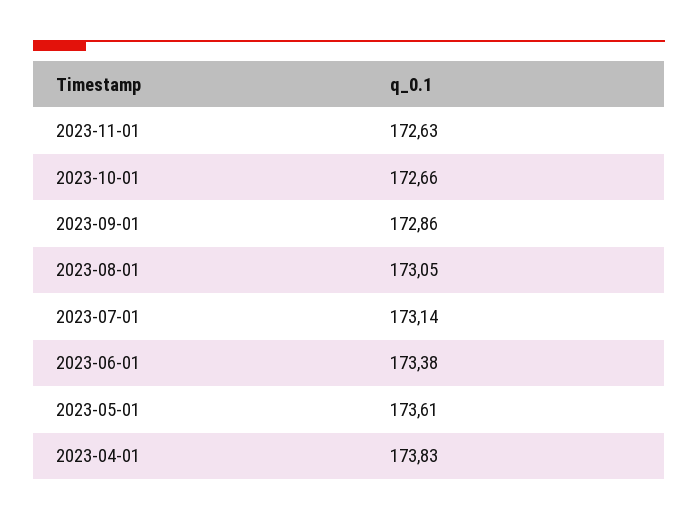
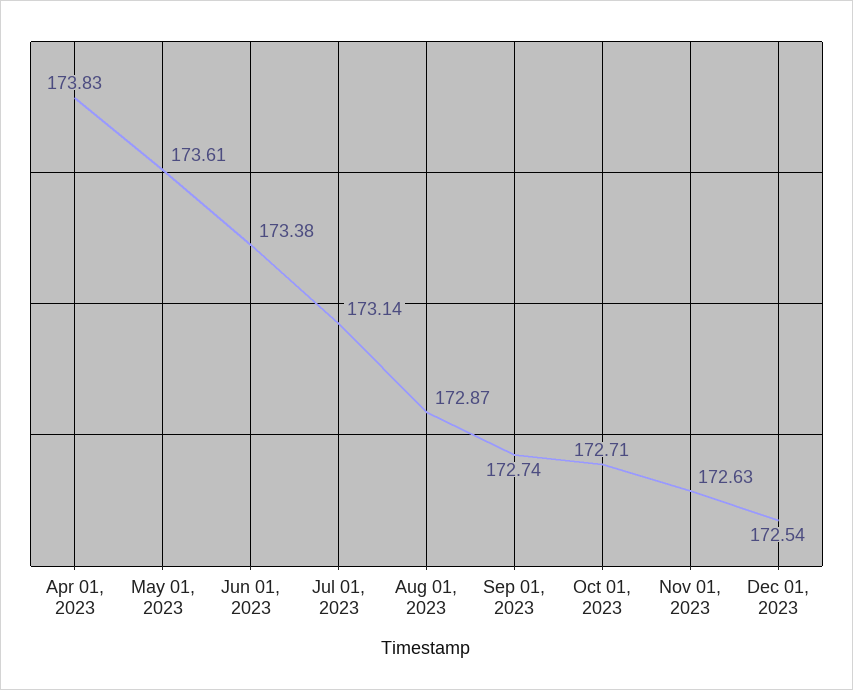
2023-10-01: 172.66 -> 172.71
2023-09-01: 172.86 -> 172.74
2023-08-01: 173.05 -> 172.87
Dec 01, 2023: none -> 172.54

